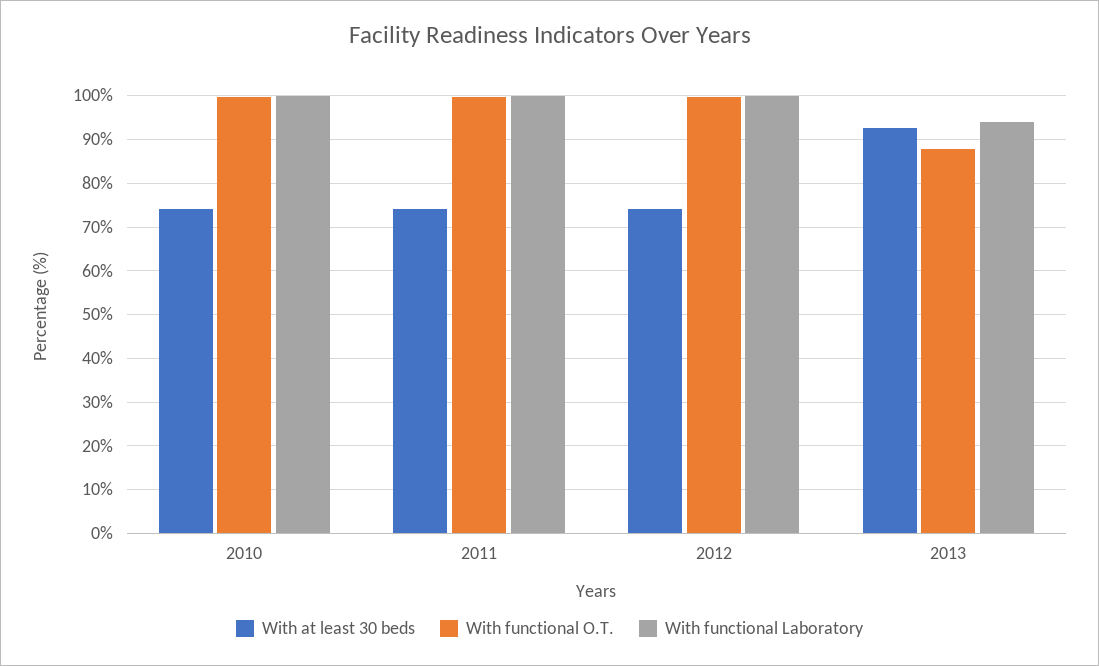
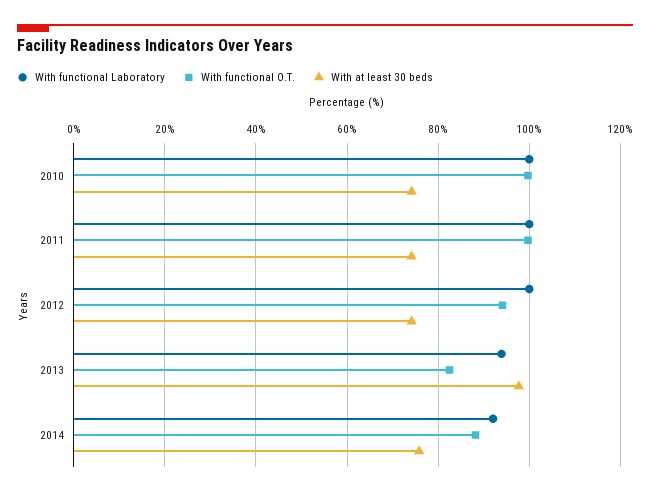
With functional O.T., 2012: 100 -> 94
With at least 30 beds, 2013: 92 -> 98
With functional O.T., 2013: 88 -> 82
With functional Laboratory, 2014: none -> 92
With functional O.T., 2014: none -> 88
With at least 30 beds, 2014: none -> 76

